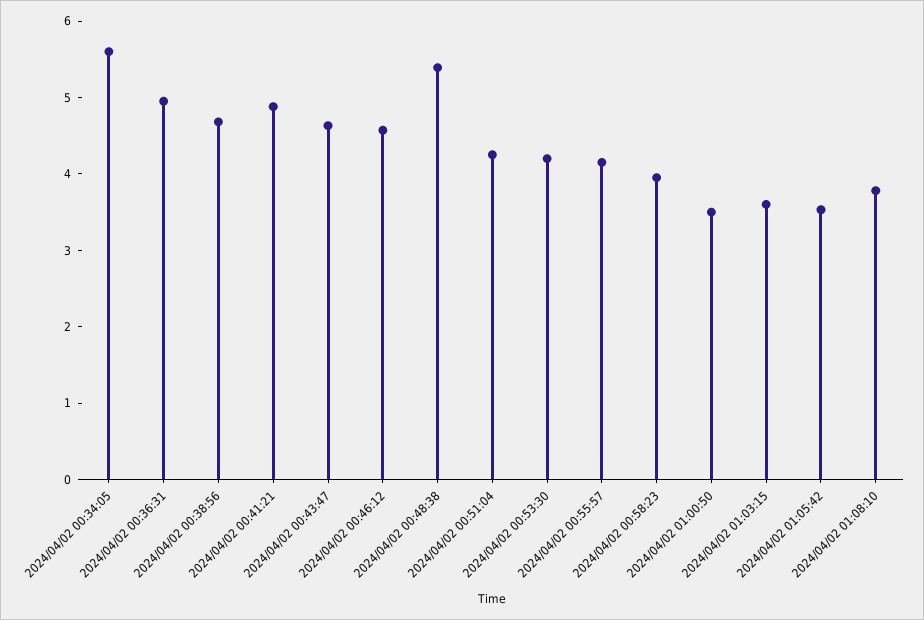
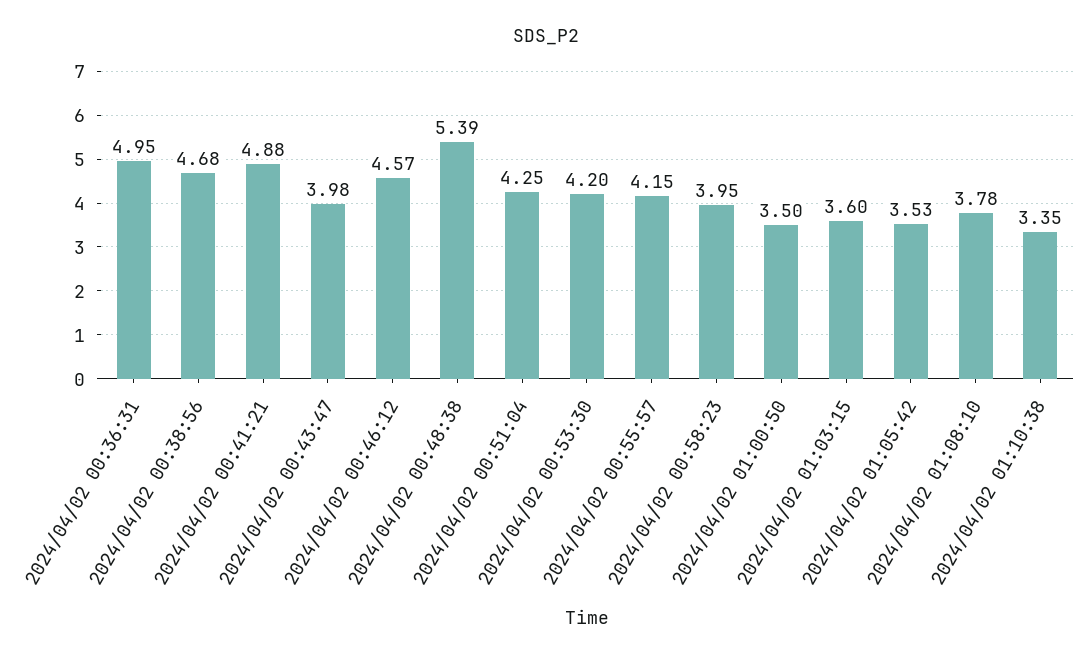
2024/04/02 00:34:05: 5.6 -> none
2024/04/02 00:43:47: 4.6 -> 3.98
2024/04/02 01:10:38: none -> 3.35

